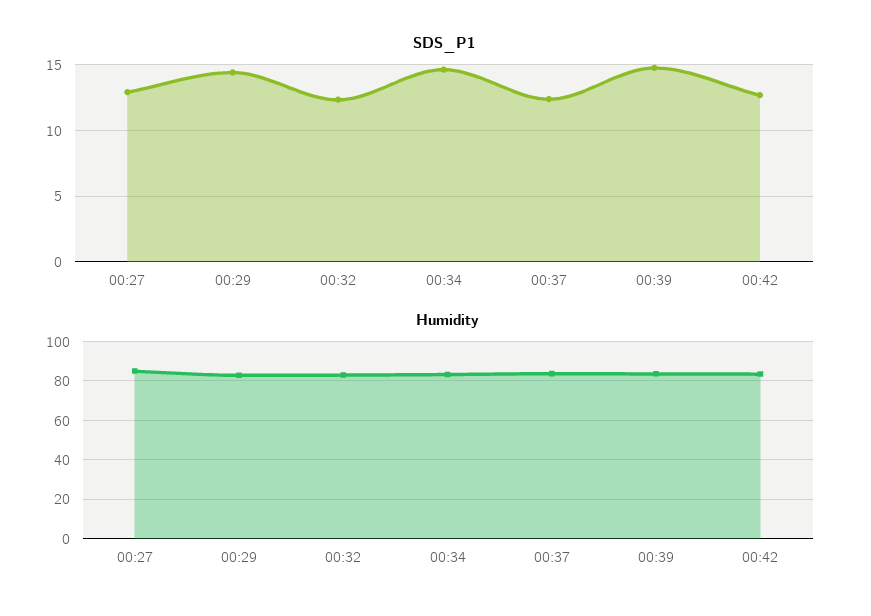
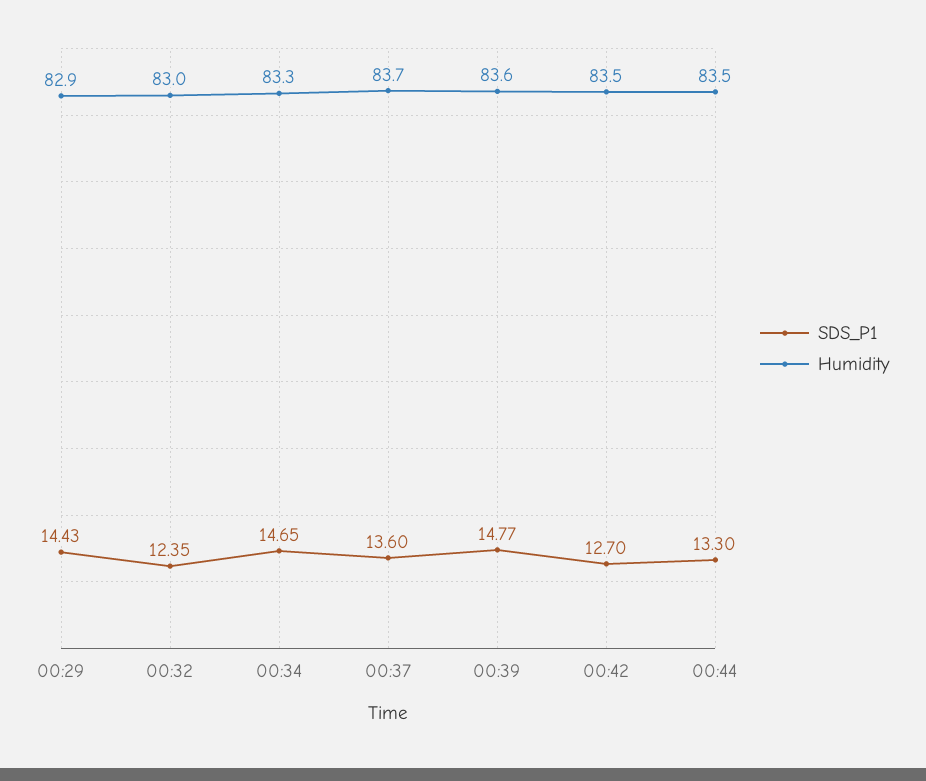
SDS_P1, 00:27: 13 -> none
SDS_P1, 00:37: 12.5 -> 13.6
Humidity, 00:27: 85 -> none
SDS_P1, 00:44: none -> 13.3
Humidity, 00:44: none -> 83.5

